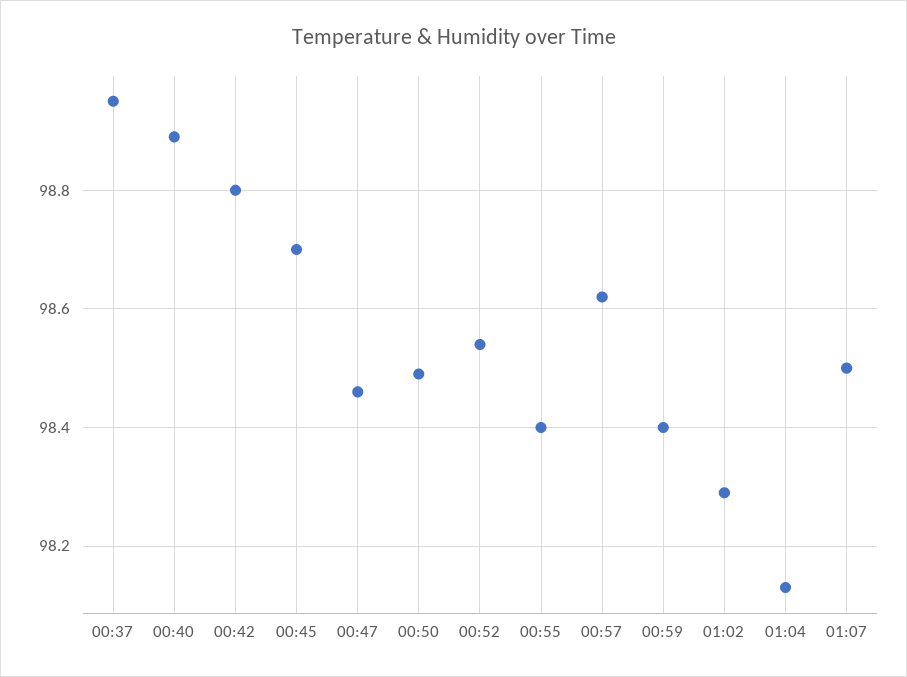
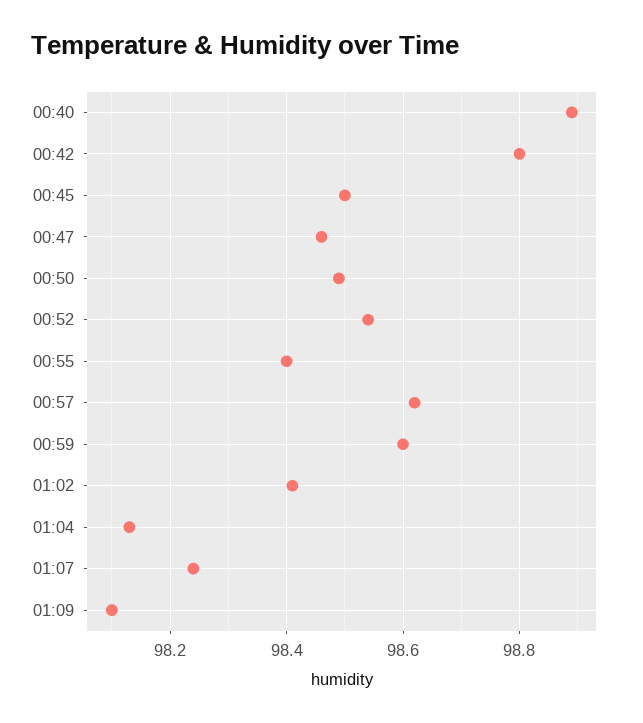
00:37: 98.95 -> none
00:45: 98.7 -> 98.5
00:59: 98.4 -> 98.6
01:02: 98.3 -> 98.4
01:07: 98.5 -> 98.25
01:09: none -> 98.1

